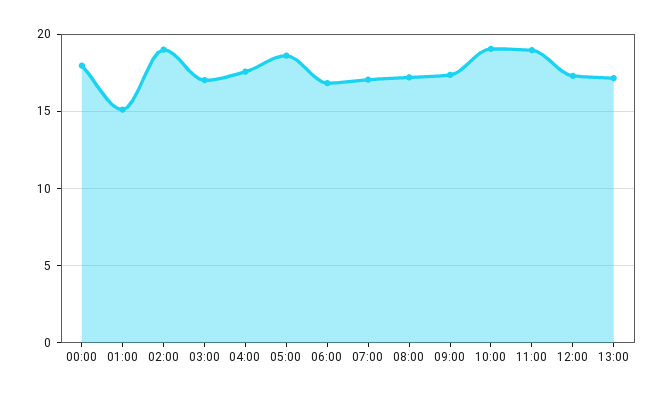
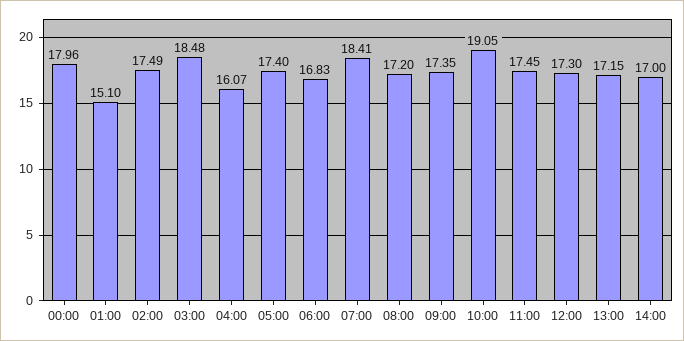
02:00: 19 -> 17.49
03:00: 17 -> 18.48
04:00: 17.5 -> 16.07
05:00: 18.5 -> 17.4
07:00: 17 -> 18.41
11:00: 19 -> 17.45
14:00: none -> 17

